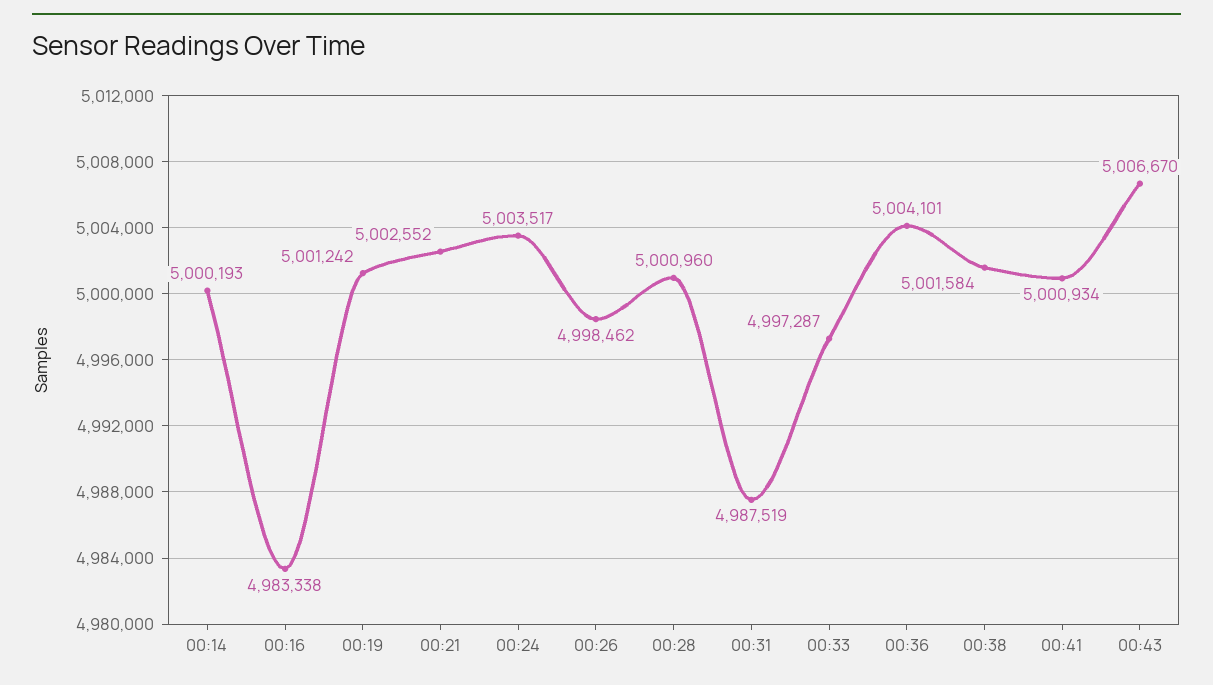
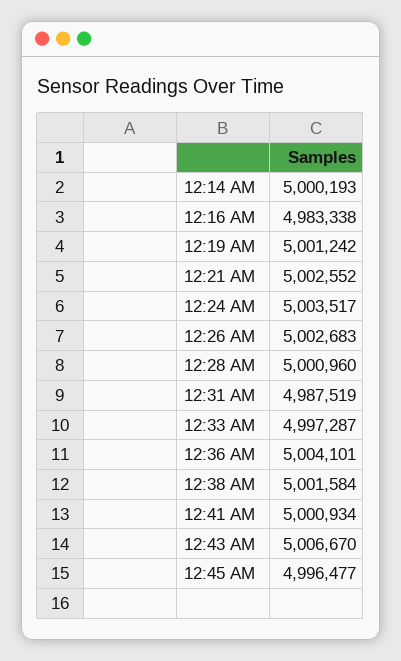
00:26: 4998462 -> 5002683
12:45 AM: none -> 4996477

